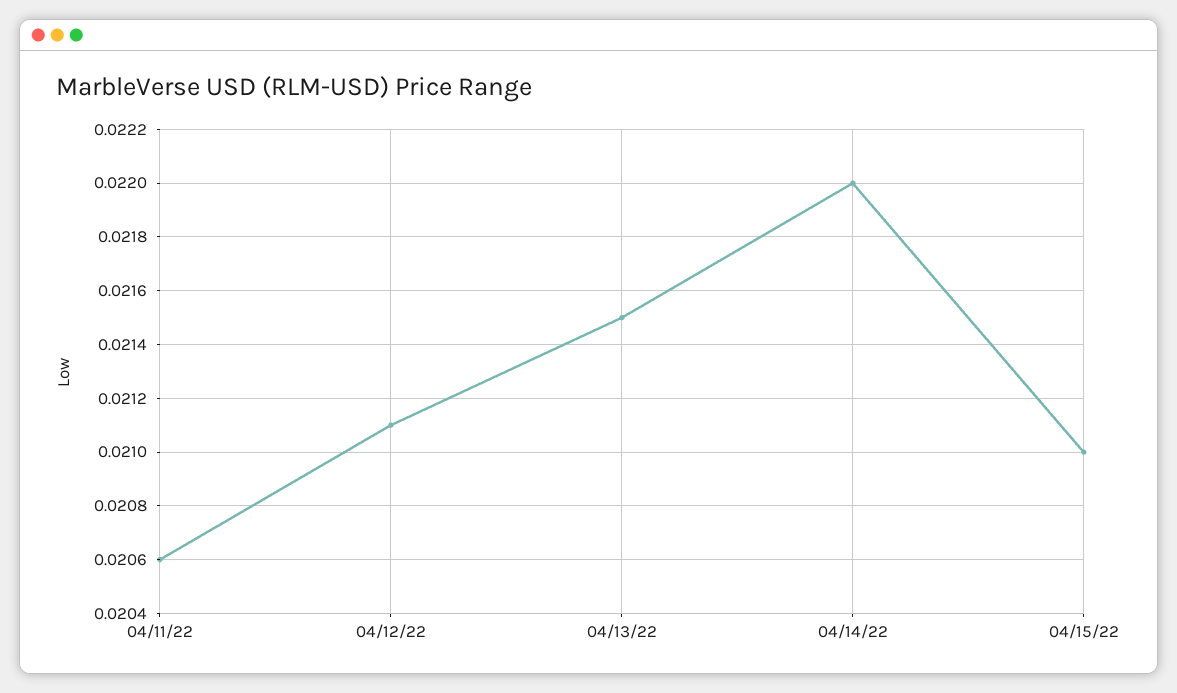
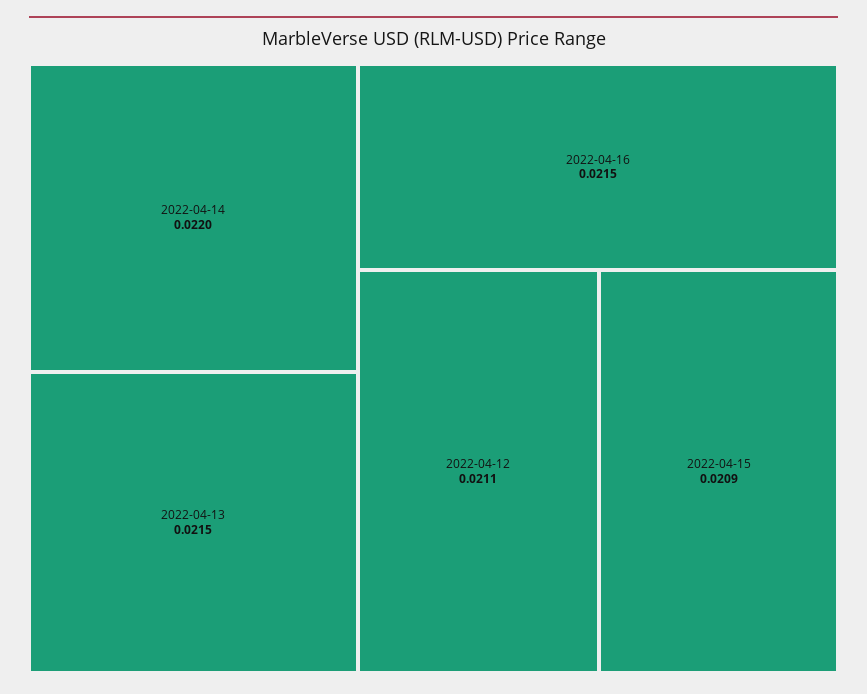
04/11/22: 0.0206 -> none
04/15/22: 0.021 -> 0.0209
2022-04-16: none -> 0.0215

